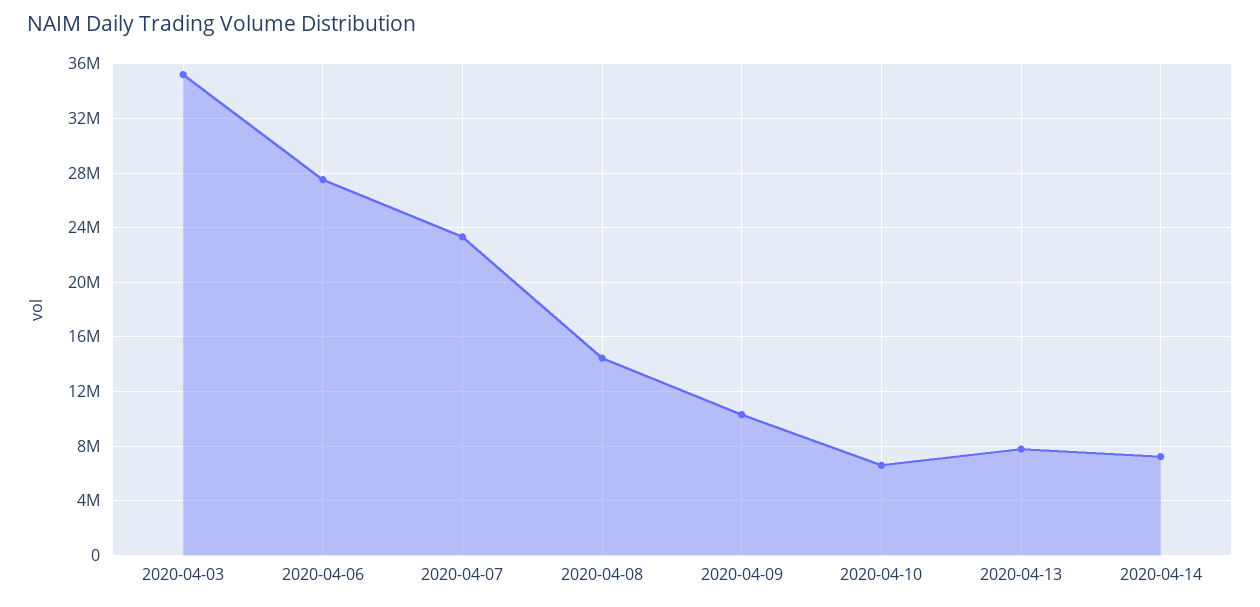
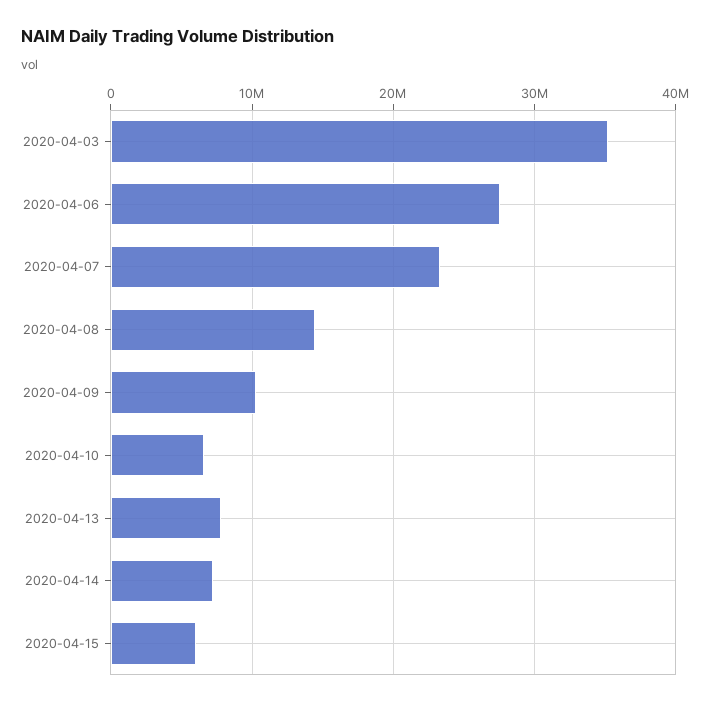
2020-04-15: none -> 6000000

